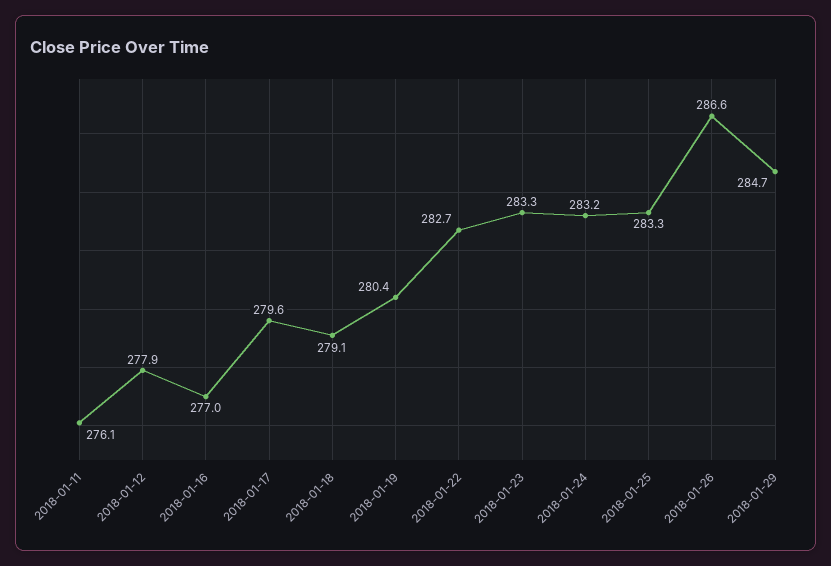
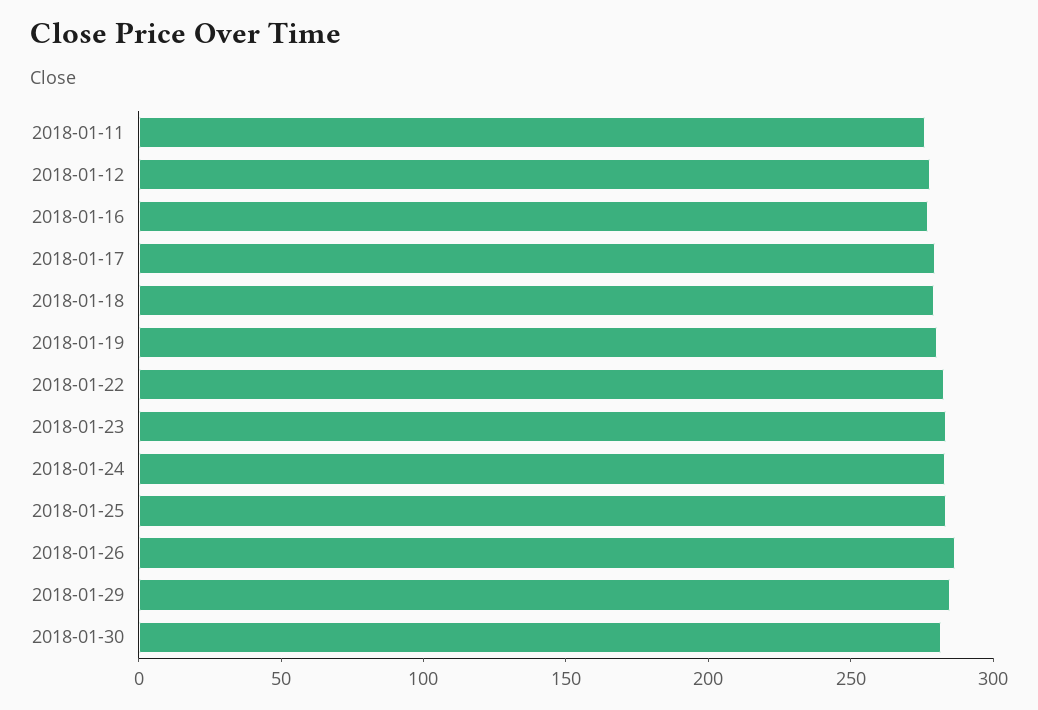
2018-01-30: none -> 280

